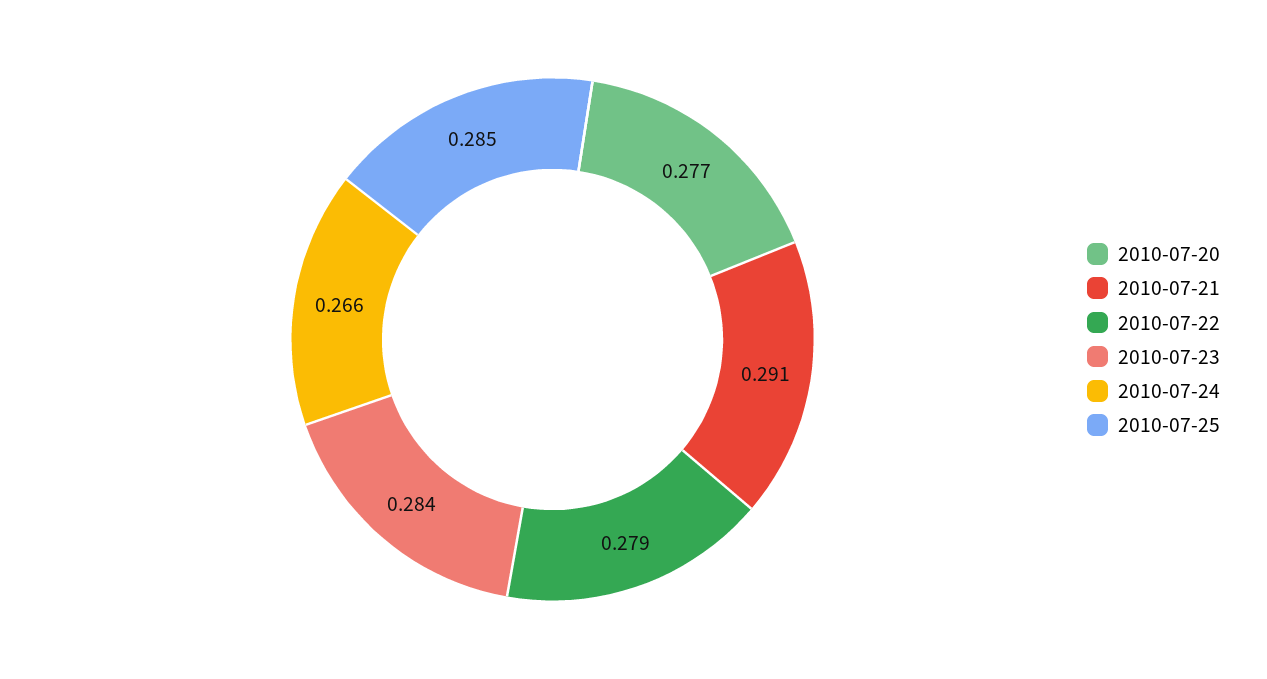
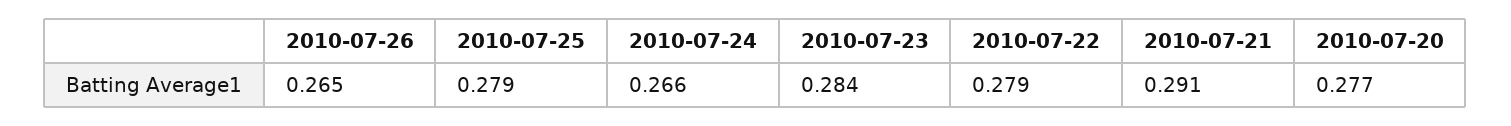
2010-07-25: 0.285 -> 0.279
2010-07-26: none -> 0.265

